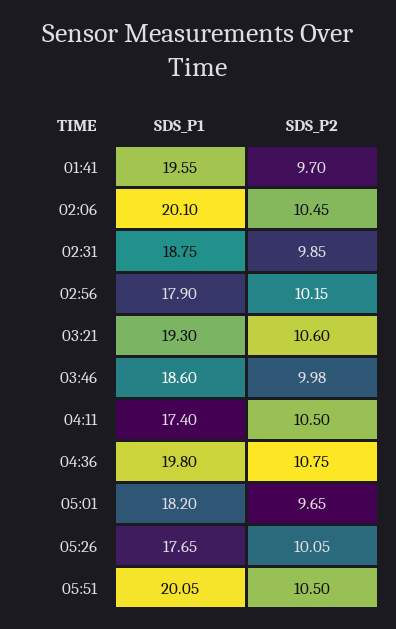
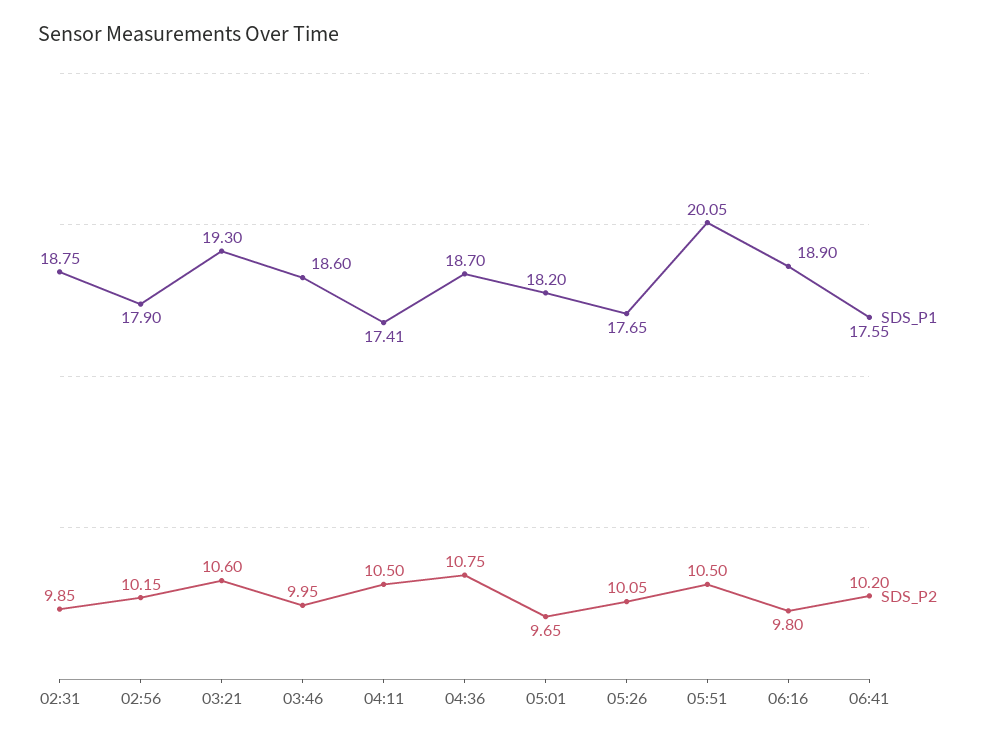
SDS_P1, 01:41: 19.55 -> none
SDS_P2, 01:41: 9.7 -> none
SDS_P1, 02:06: 20.1 -> none
SDS_P2, 02:06: 10.45 -> none
SDS_P2, 03:46: 9.98 -> 9.95
SDS_P1, 04:11: 17.4 -> 17.41
SDS_P1, 04:36: 19.8 -> 18.7
SDS_P1, 06:16: none -> 18.9
SDS_P2, 06:16: none -> 9.8
SDS_P1, 06:41: none -> 17.55
SDS_P2, 06:41: none -> 10.2

